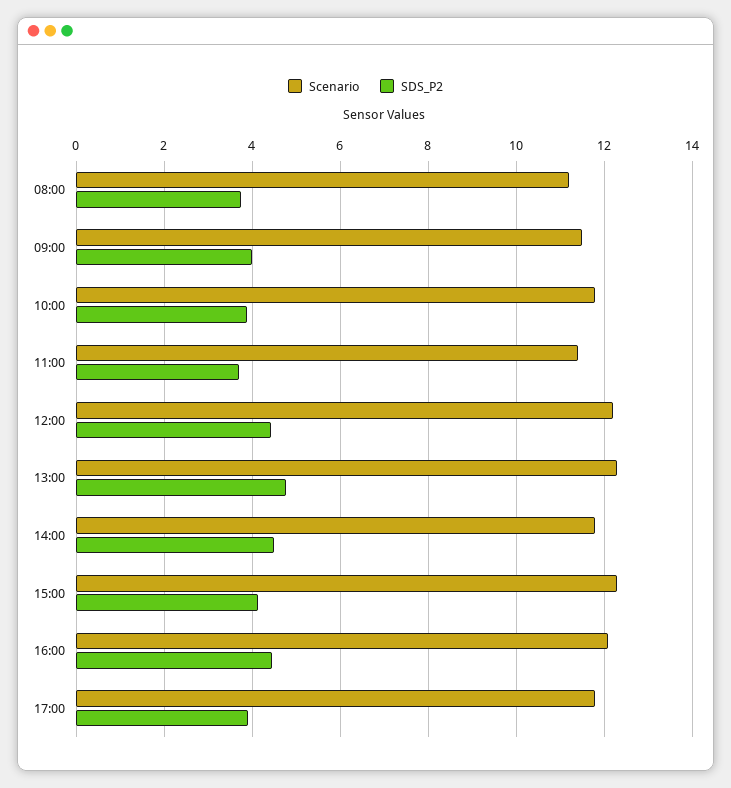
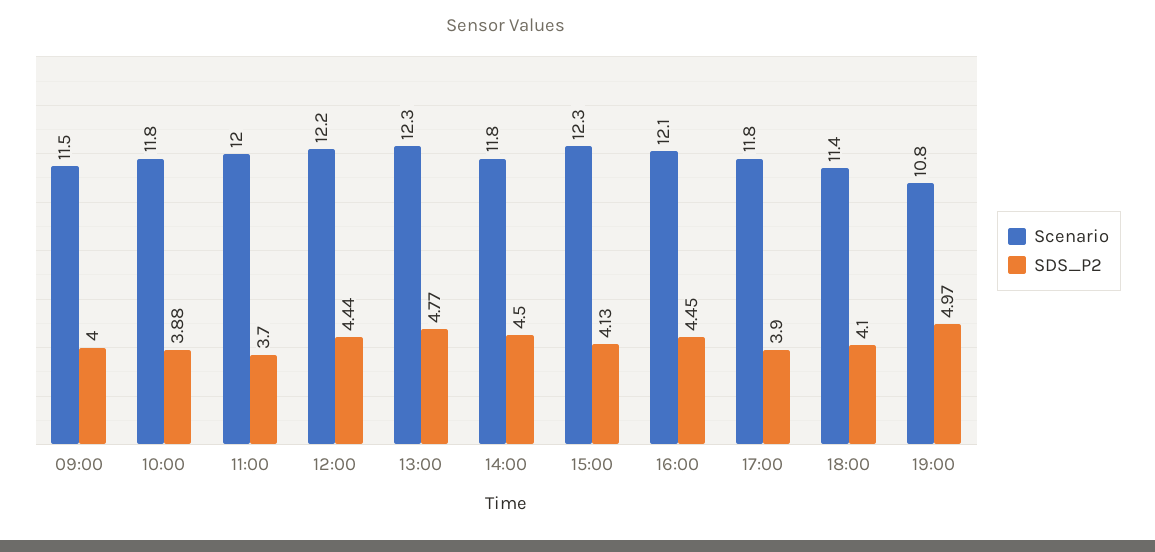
Scenario, 08:00: 11.2 -> none
SDS_P2, 08:00: 3.8 -> none
Scenario, 11:00: 11.4 -> 12
Scenario, 18:00: none -> 11.4
SDS_P2, 18:00: none -> 4.1
Scenario, 19:00: none -> 10.8
SDS_P2, 19:00: none -> 4.97

